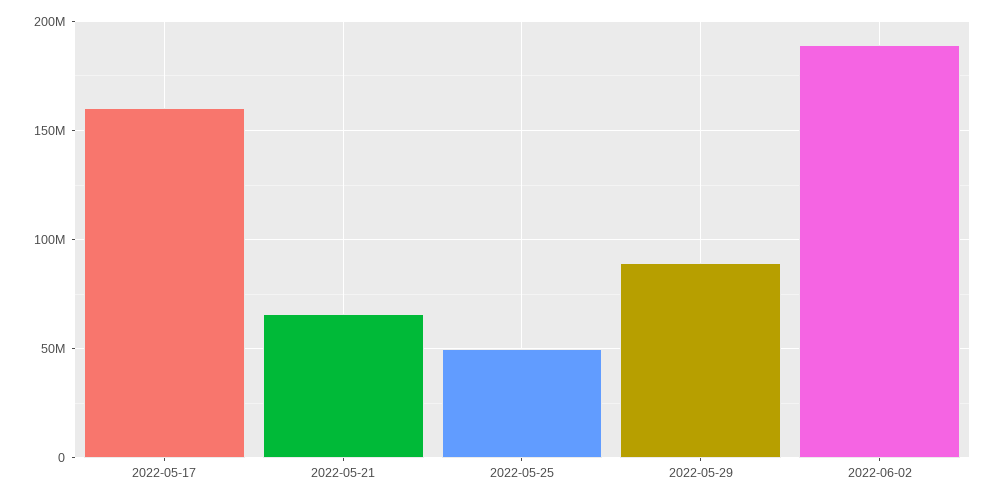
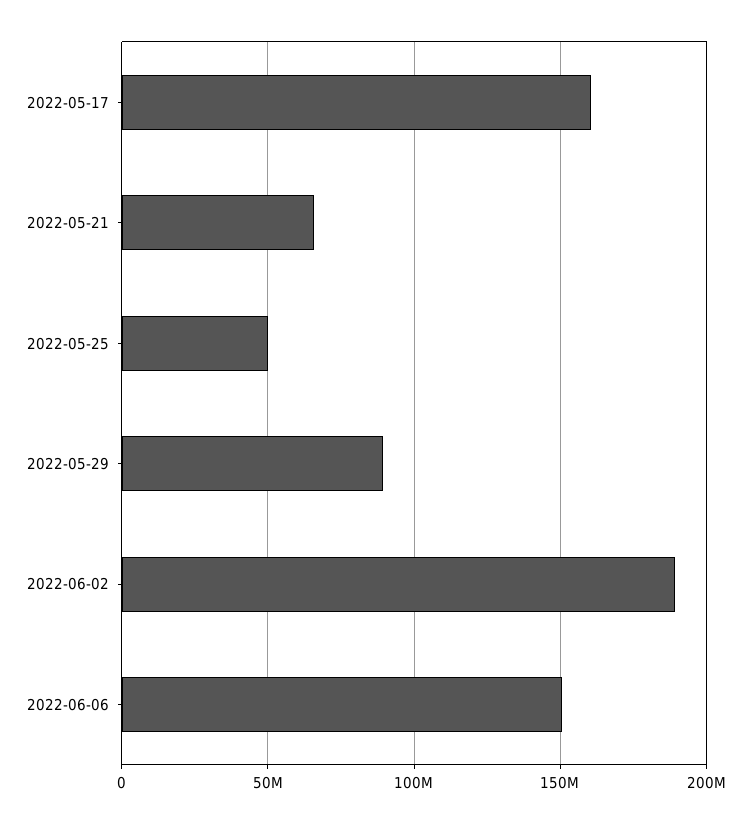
2022-06-06: none -> 150000000

